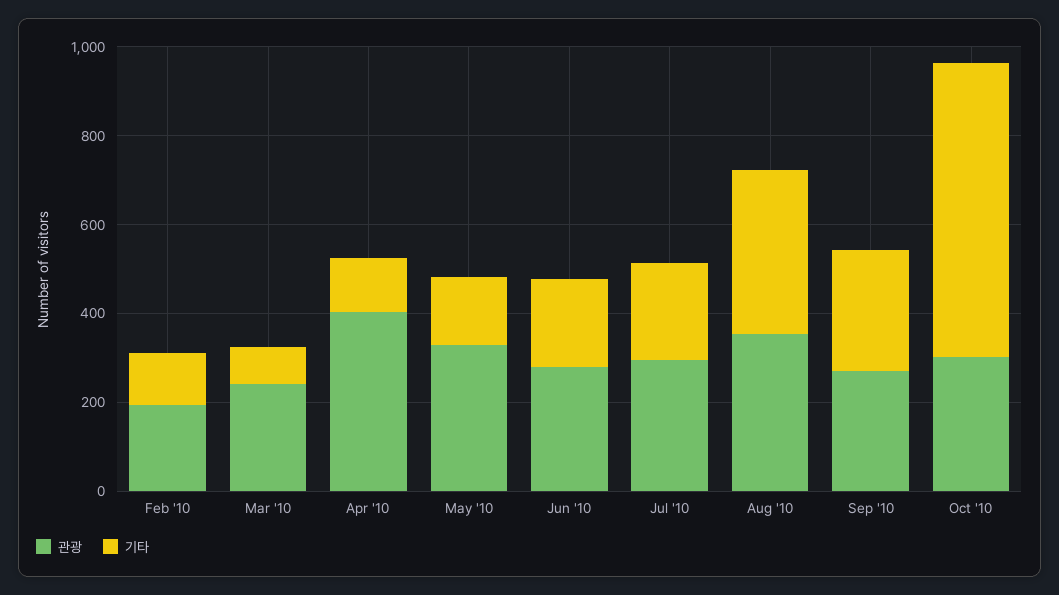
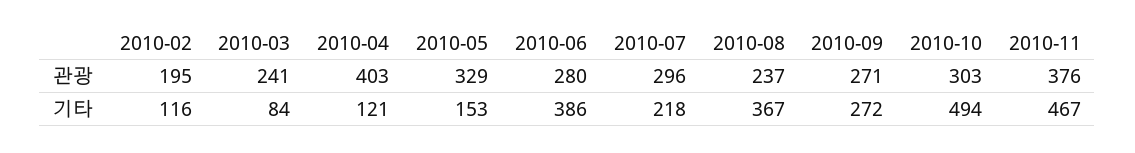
기타, Jun '10: 200 -> 386
관광, Aug '10: 350 -> 237
기타, Oct '10: 650 -> 494
관광, 2010-11: none -> 376
기타, 2010-11: none -> 467

